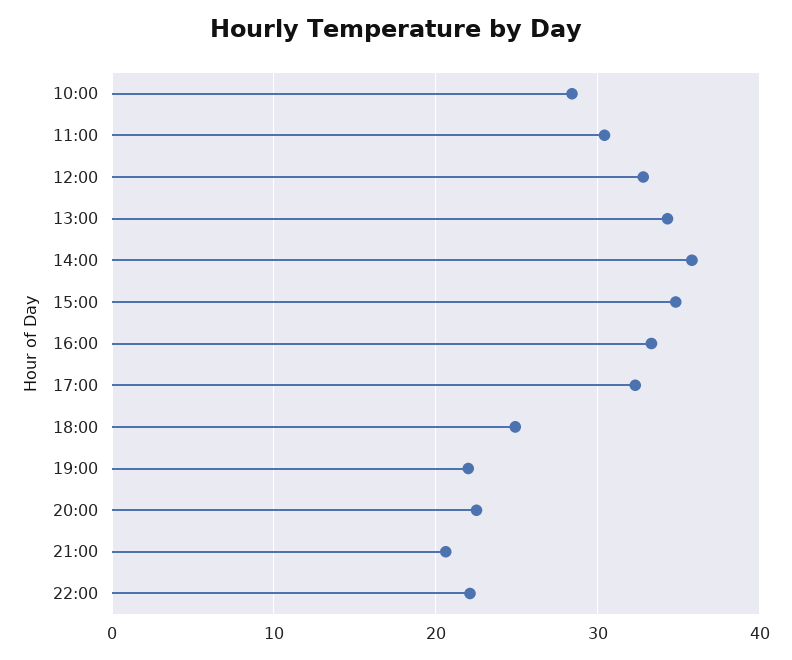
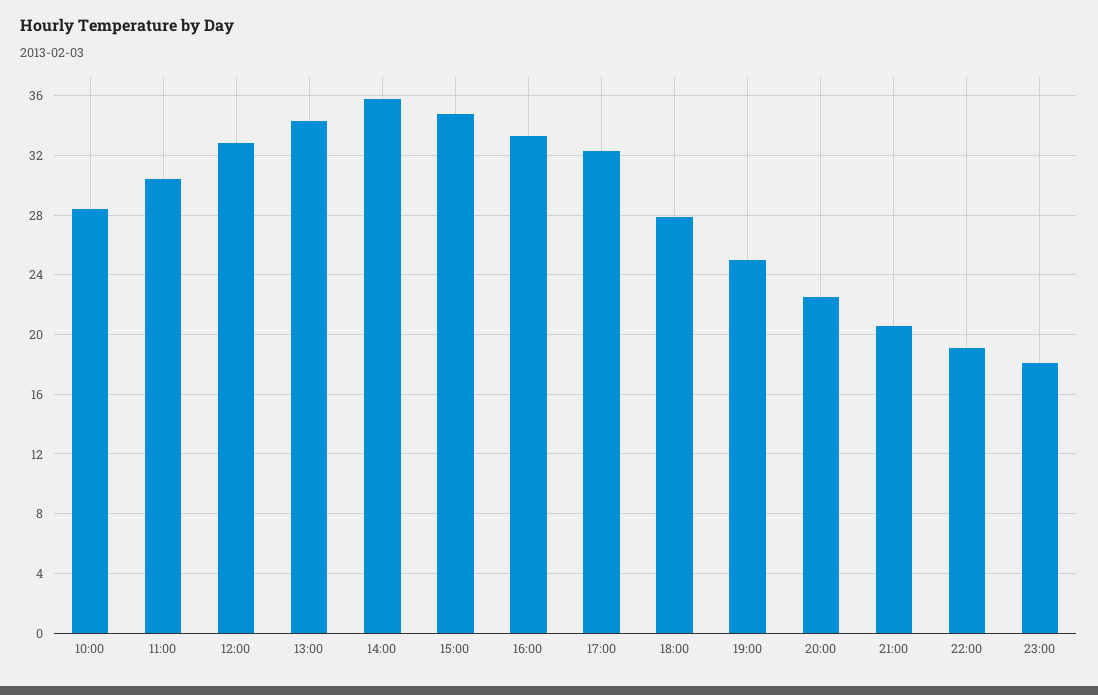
18:00: 25 -> 28
19:00: 22 -> 25
22:00: 22 -> 19
23:00: none -> 18

